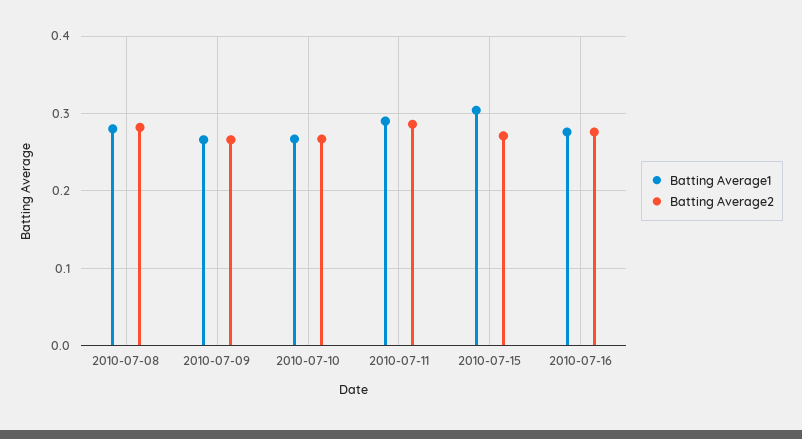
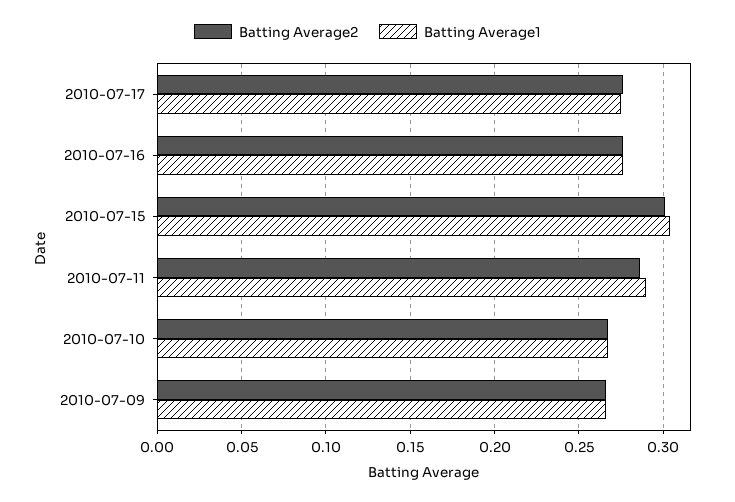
Batting Average1, 2010-07-08: 0.28 -> none
Batting Average2, 2010-07-08: 0.28 -> none
Batting Average2, 2010-07-15: 0.27 -> 0.3
Batting Average2, 2010-07-17: none -> 0.275
Batting Average1, 2010-07-17: none -> 0.275

